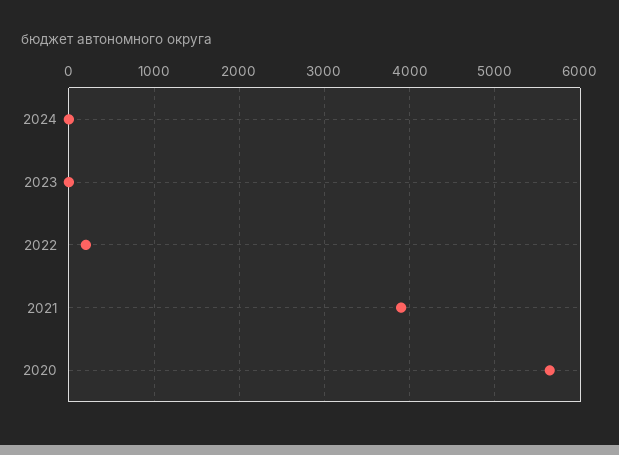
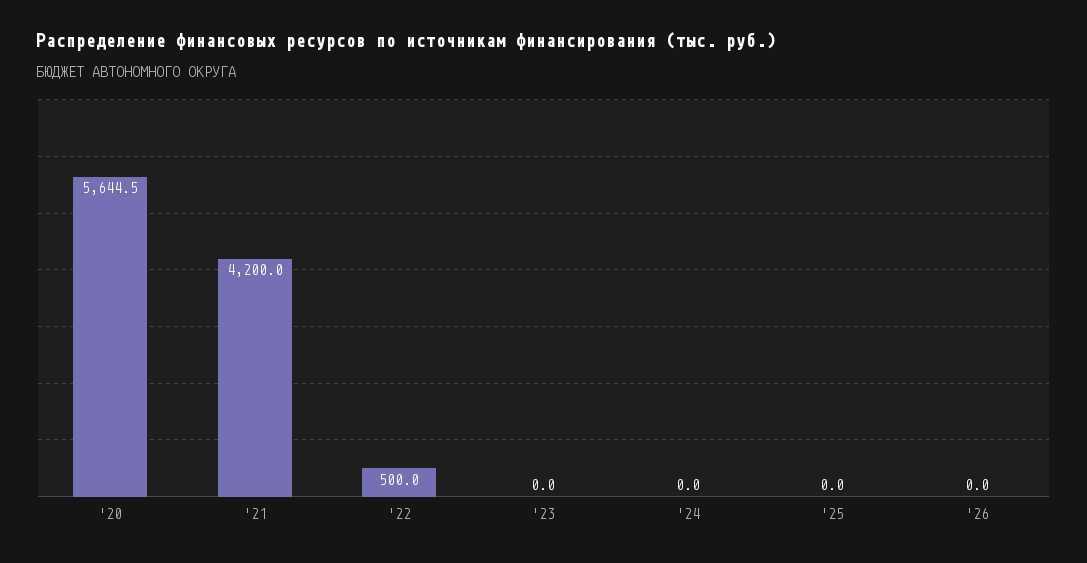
2022: 200 -> 500
2021: 3900 -> 4200
'25: none -> 0
'26: none -> 0

